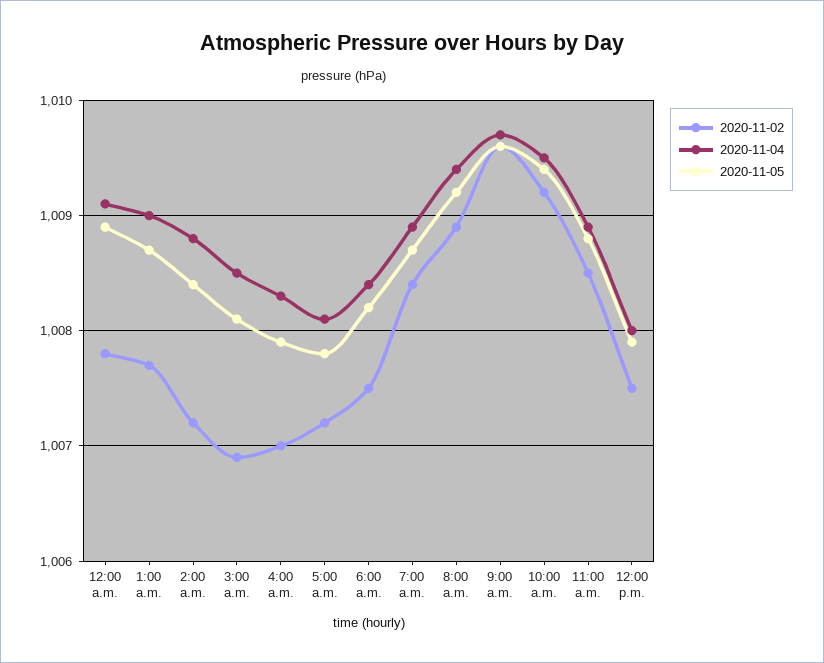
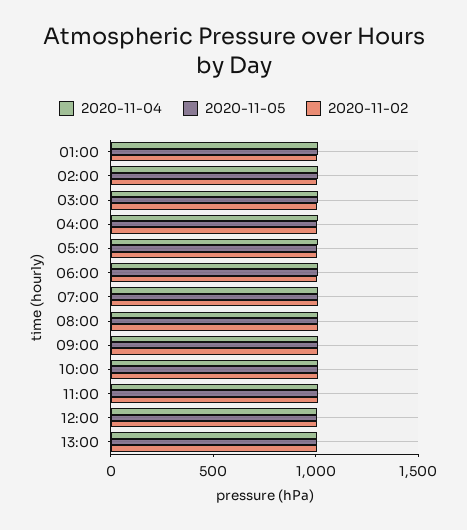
2020-11-02, 12:00 a.m.: 1007.8 -> none
2020-11-04, 12:00 a.m.: 1009.1 -> none
2020-11-05, 12:00 a.m.: 1008.9 -> none
2020-11-04, 13:00: none -> 1000
2020-11-05, 13:00: none -> 1000
2020-11-02, 13:00: none -> 1000

